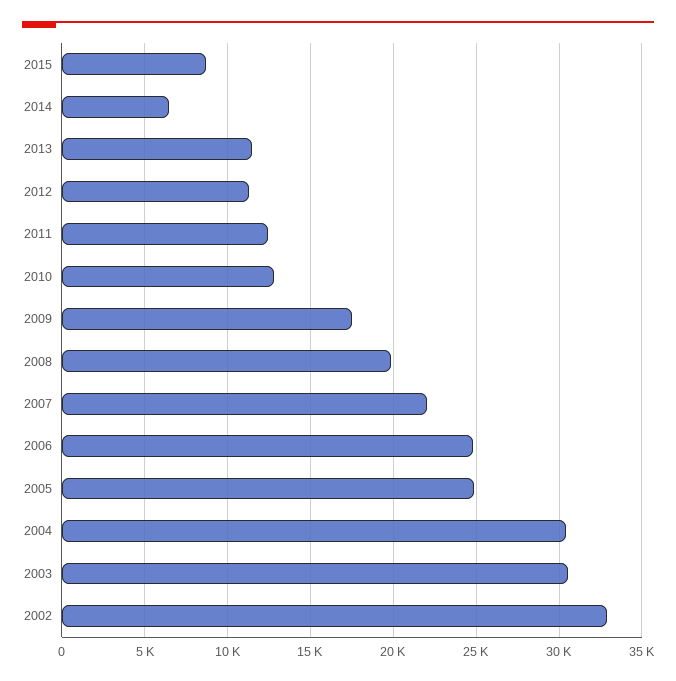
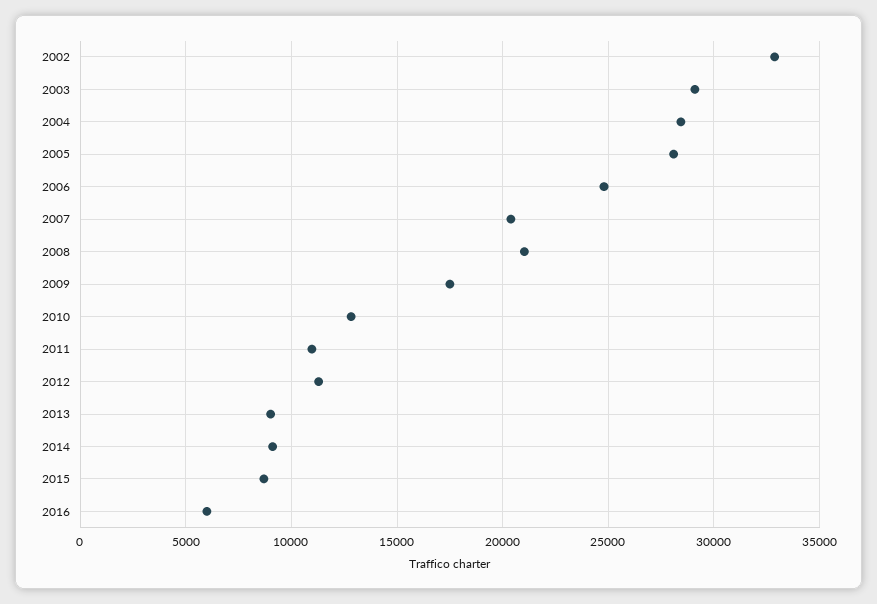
2014: 6500 -> 9000
2013: 11500 -> 9000
2011: 12500 -> 11000
2008: 20000 -> 21000
2007: 22000 -> 20500
2005: 25000 -> 28000
2004: 30500 -> 28500
2003: 30500 -> 29000
2016: none -> 6000

